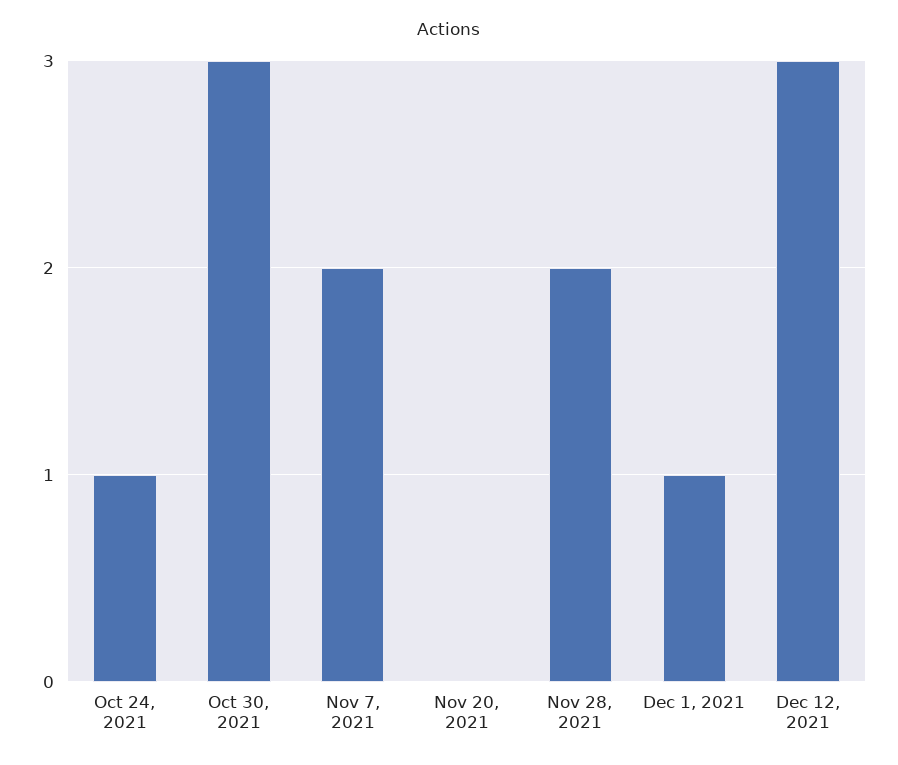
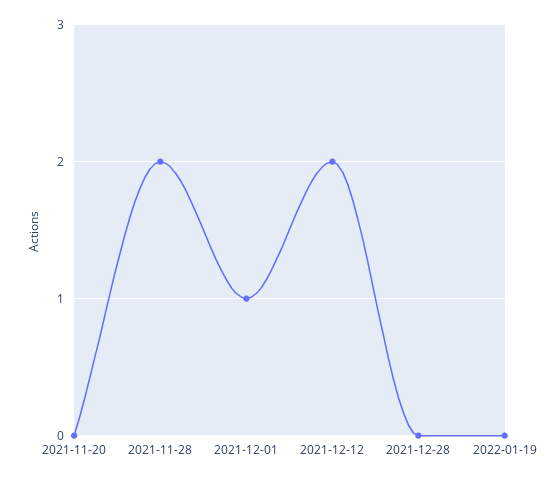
Oct 24, 2021: 1 -> none
Oct 30, 2021: 3 -> none
Nov 7, 2021: 2 -> none
Dec 12, 2021: 3 -> 2
2021-12-28: none -> 0
2022-01-19: none -> 0

